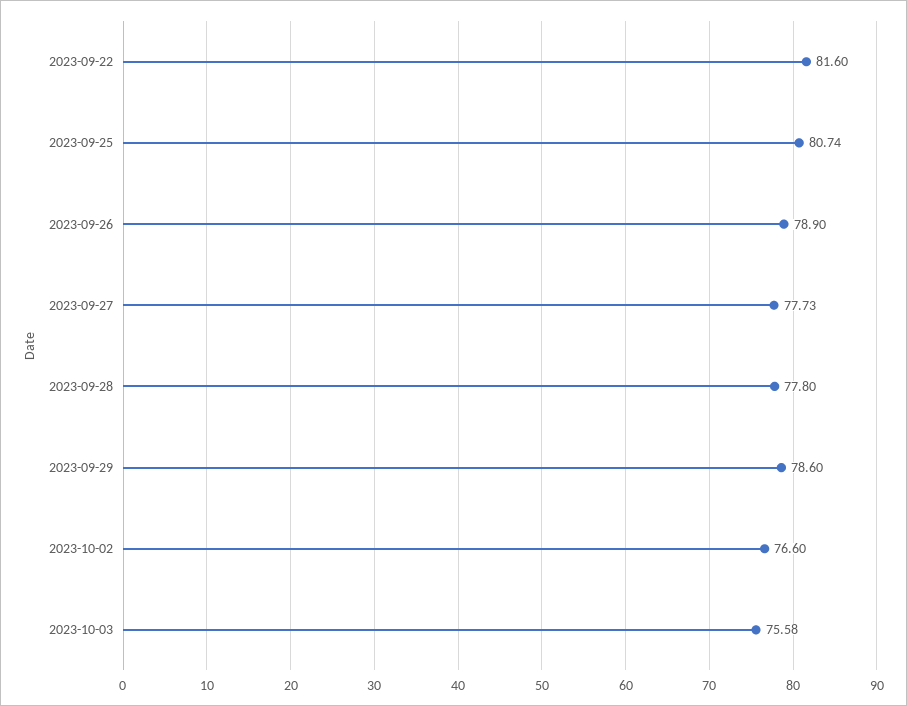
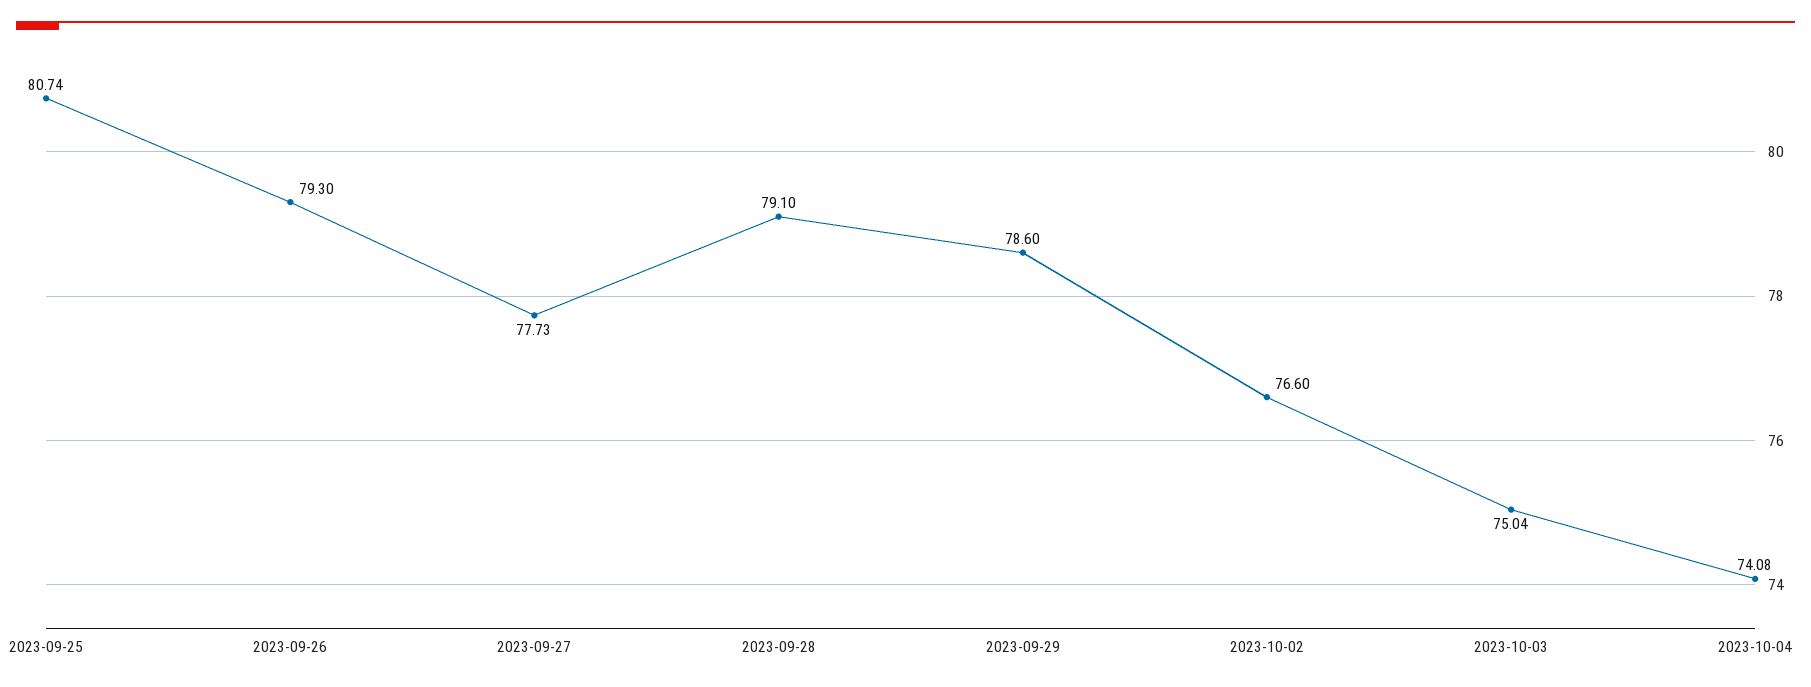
2023-09-22: 81.6 -> none
2023-09-26: 78.9 -> 79.3
2023-09-28: 77.8 -> 79.1
2023-10-03: 75.58 -> 75.04
2023-10-04: none -> 74.08

